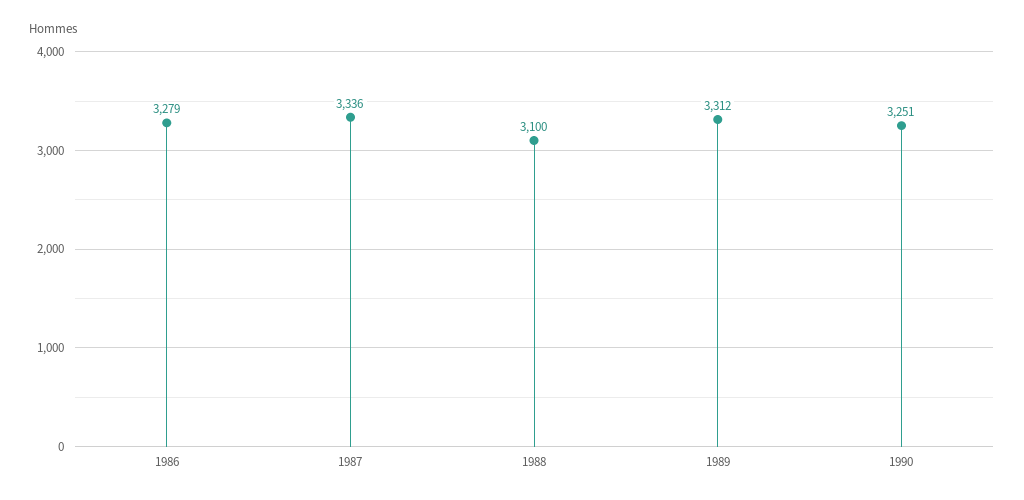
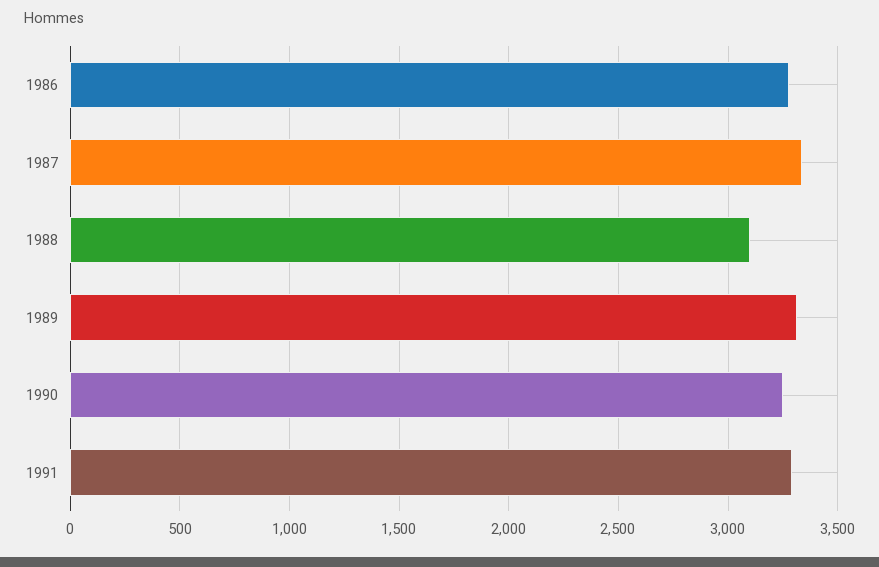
1991: none -> 3300

